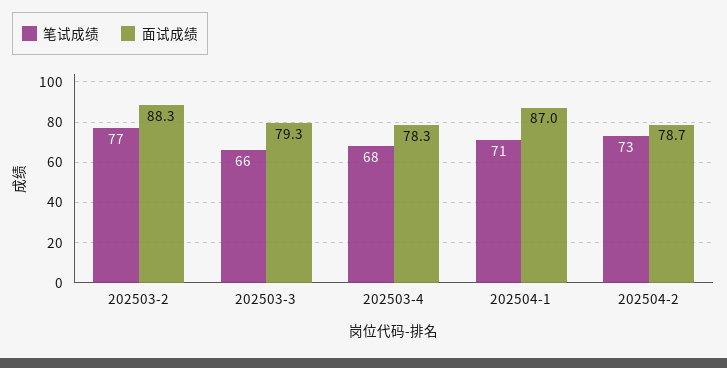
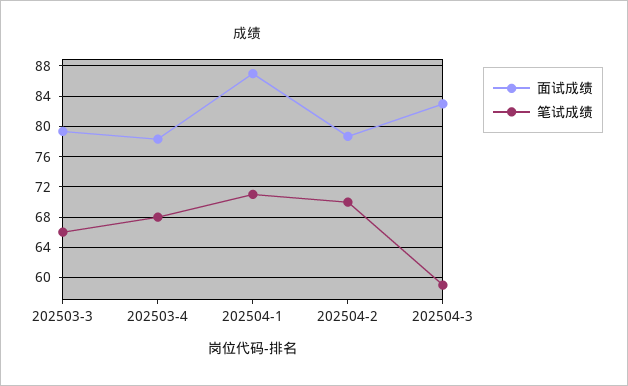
笔试成绩, 202503-2: 77 -> none
面试成绩, 202503-2: 88.3 -> none
笔试成绩, 202504-2: 73 -> 70
面试成绩, 202504-3: none -> 83
笔试成绩, 202504-3: none -> 59

